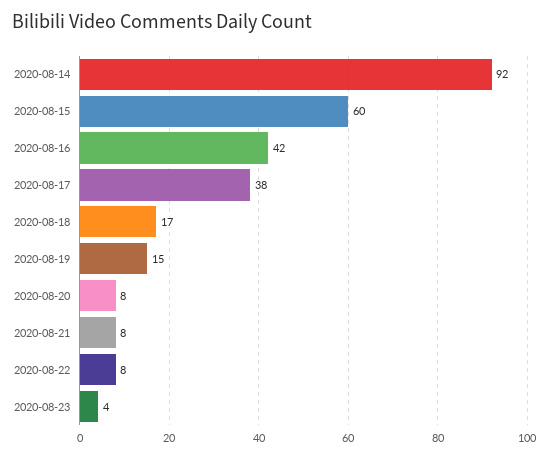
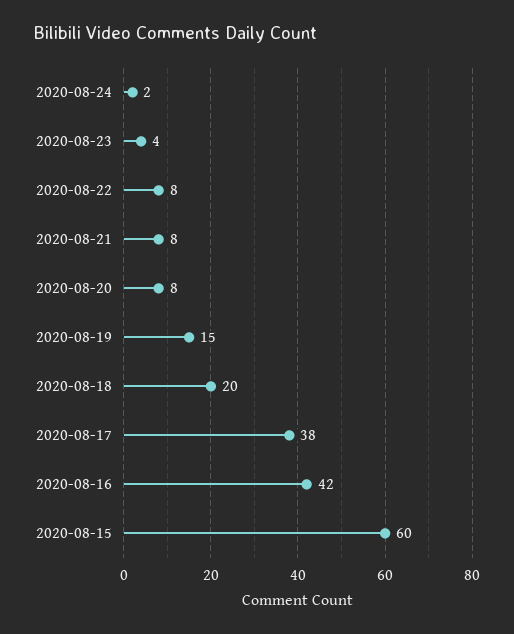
2020-08-14: 92 -> none
2020-08-18: 17 -> 20
2020-08-24: none -> 2

